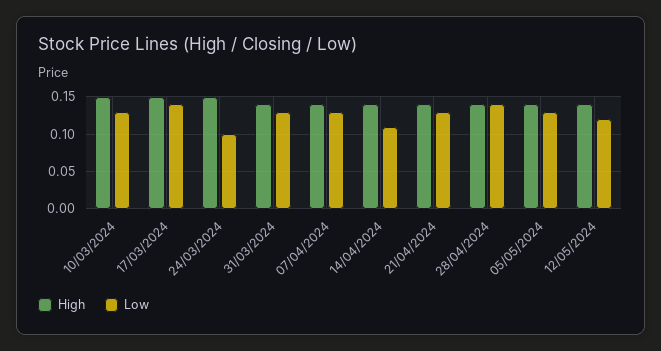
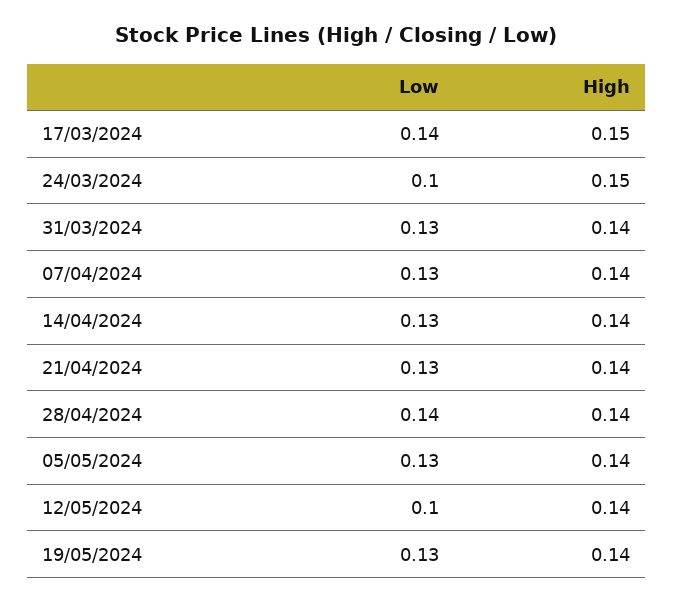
High, 10/03/2024: 0.15 -> none
Low, 10/03/2024: 0.13 -> none
Low, 14/04/2024: 0.11 -> 0.13
Low, 12/05/2024: 0.12 -> 0.1
Low, 19/05/2024: none -> 0.13
High, 19/05/2024: none -> 0.14

